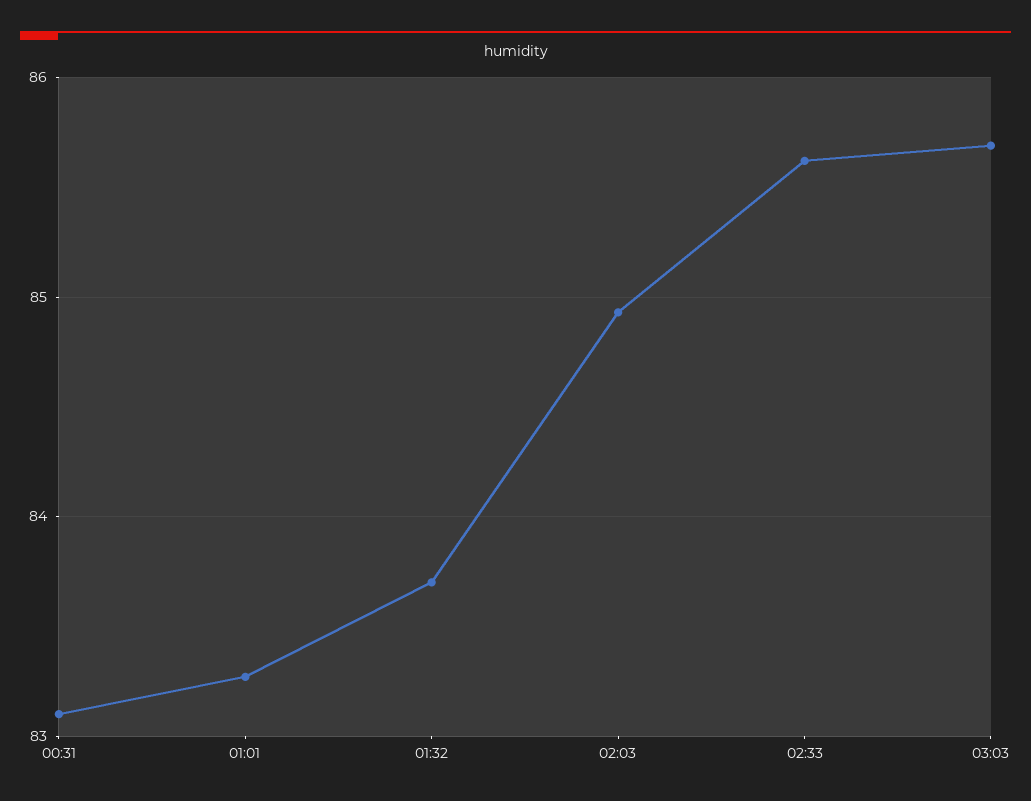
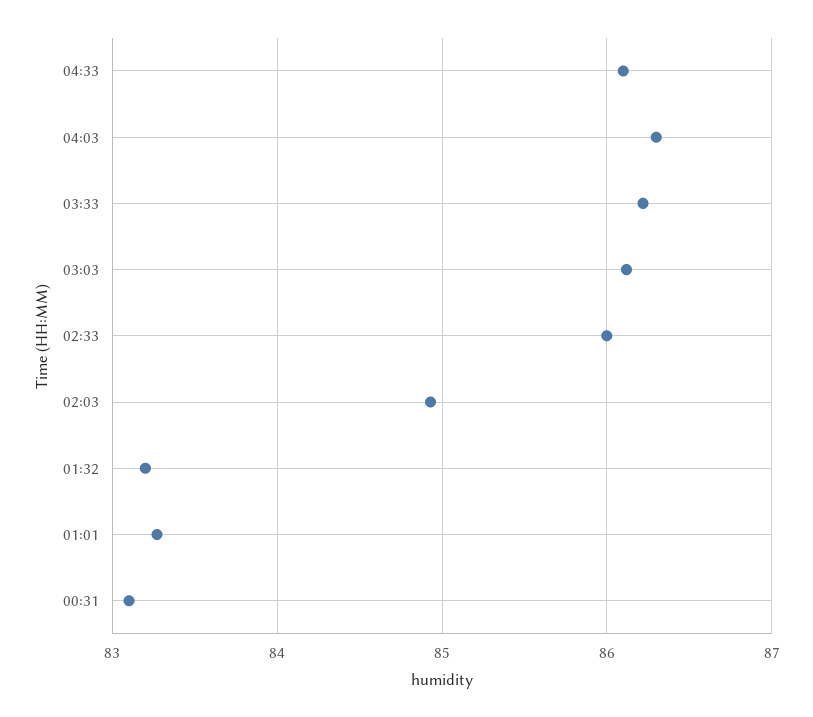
01:32: 83.7 -> 83.2
02:33: 85.6 -> 86
03:03: 85.7 -> 86.1
04:33: none -> 86.1
04:03: none -> 86.3
03:33: none -> 86.2

